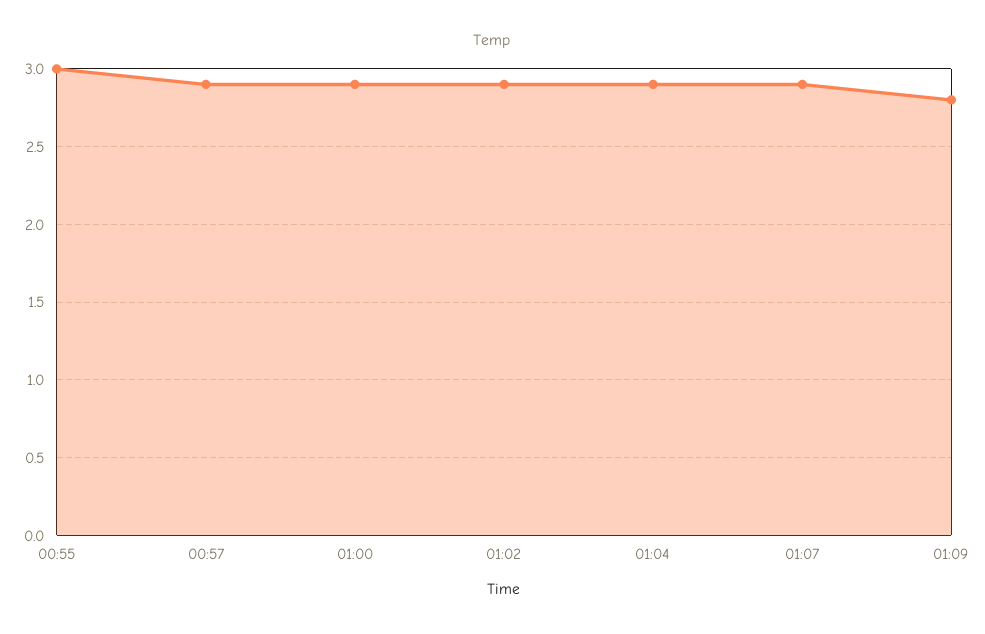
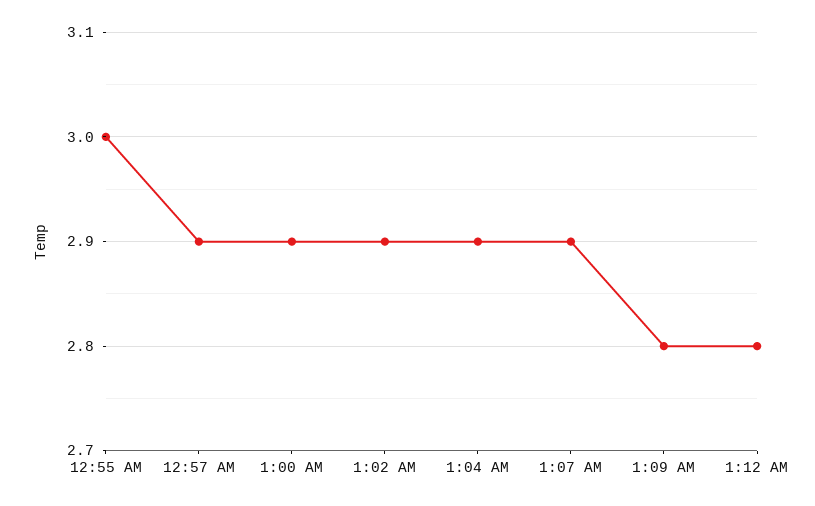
1:12 AM: none -> 2.8

